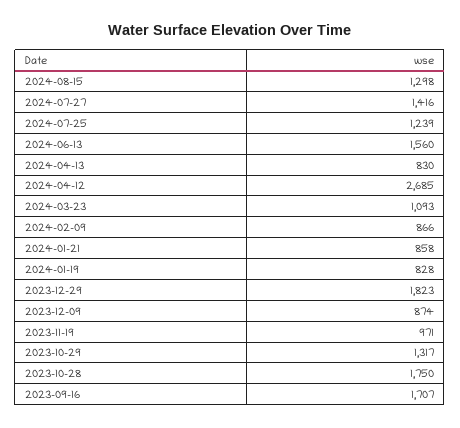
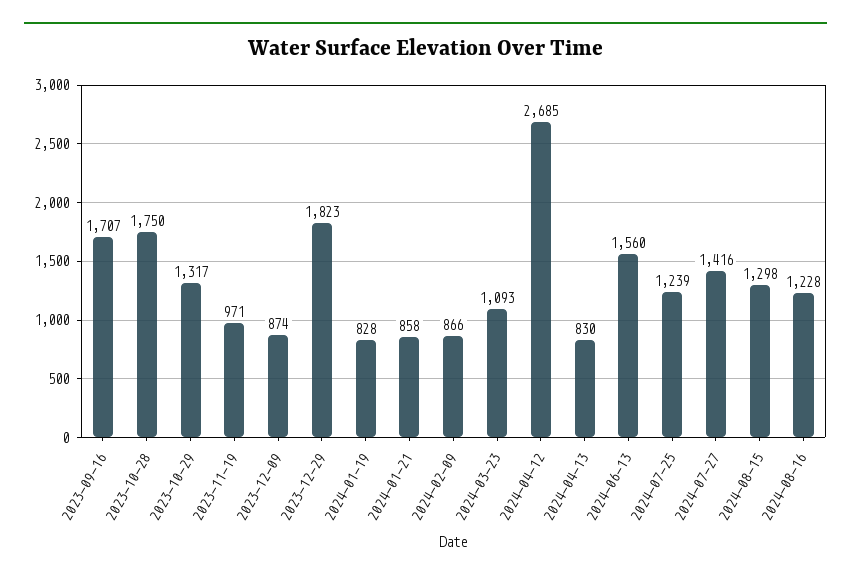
2024-08-16: none -> 1228

